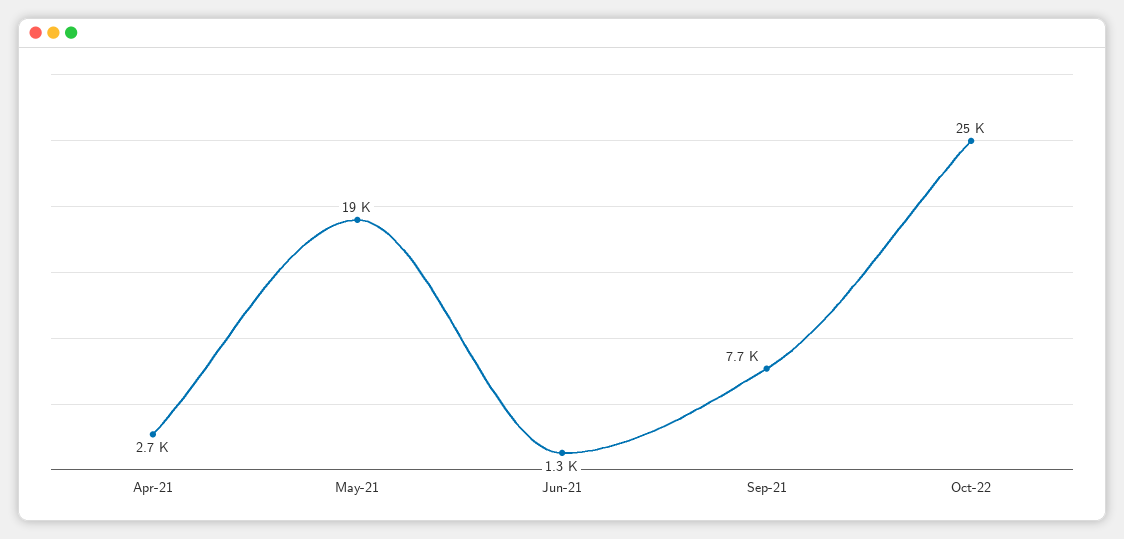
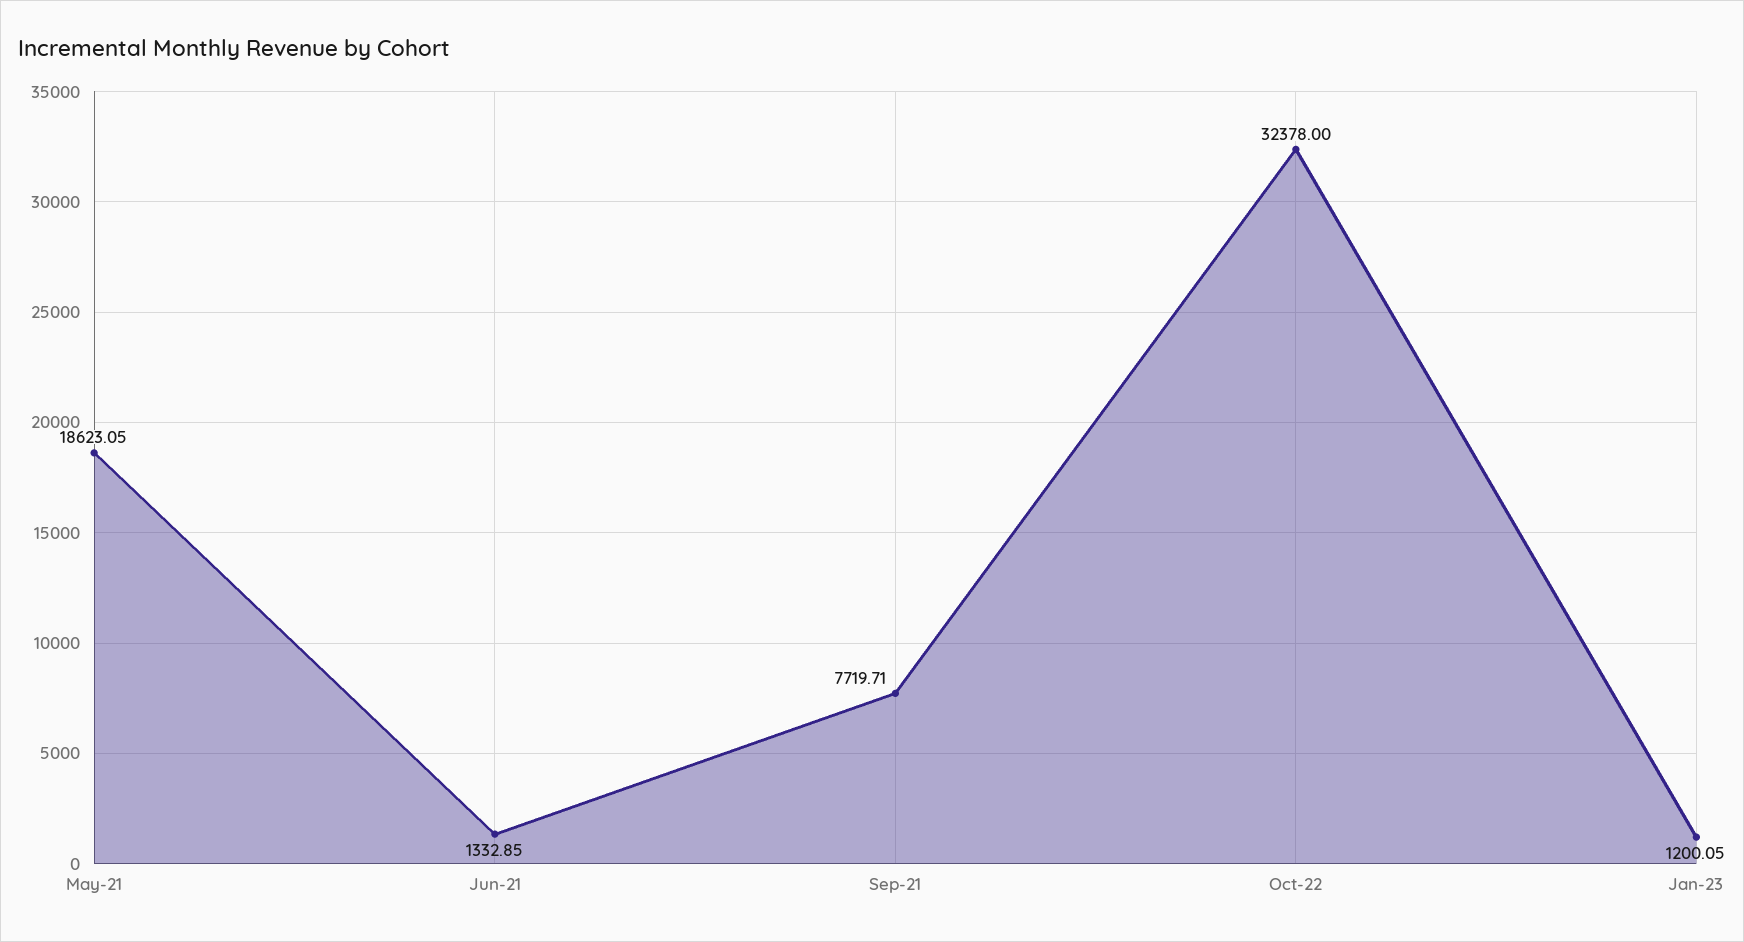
Apr-21: 2700 -> none
Oct-22: 25000 -> 32378
Jan-23: none -> 1200.05

